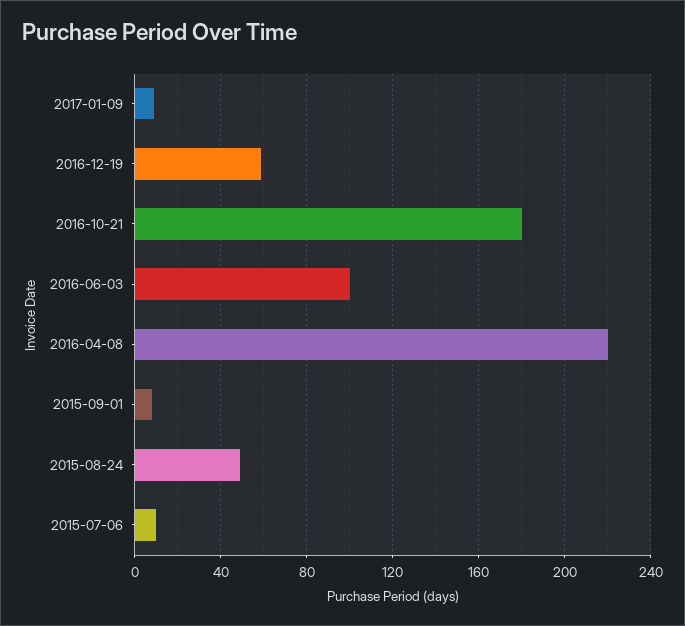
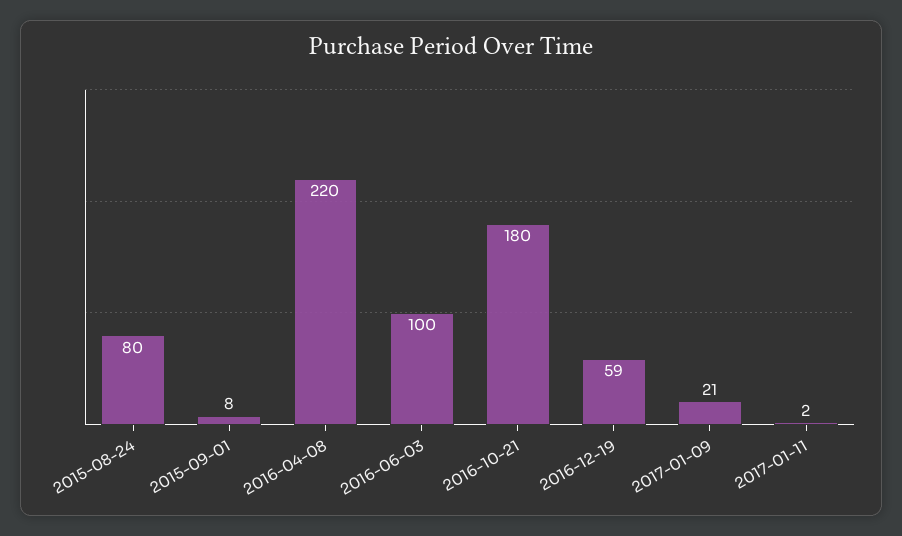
2017-01-09: 10 -> 21
2015-08-24: 50 -> 80
2015-07-06: 10 -> none
2017-01-11: none -> 2

